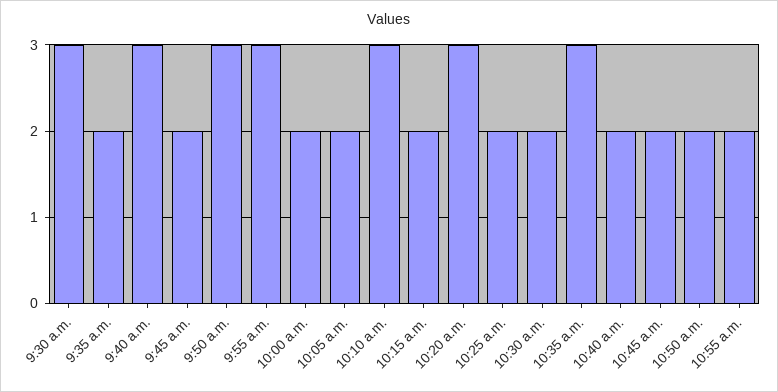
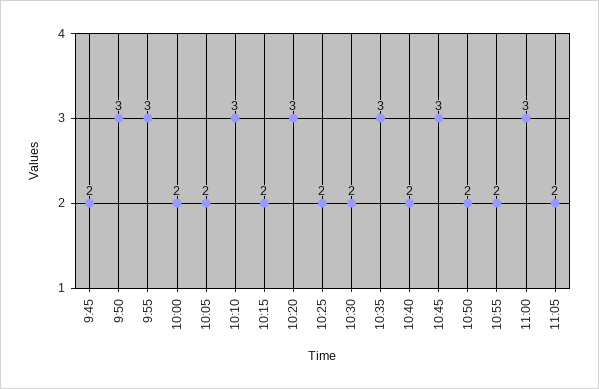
9:30 a.m.: 3 -> none
9:35 a.m.: 2 -> none
9:40 a.m.: 3 -> none
10:45 a.m.: 2 -> 3
11:00: none -> 3
11:05: none -> 2

